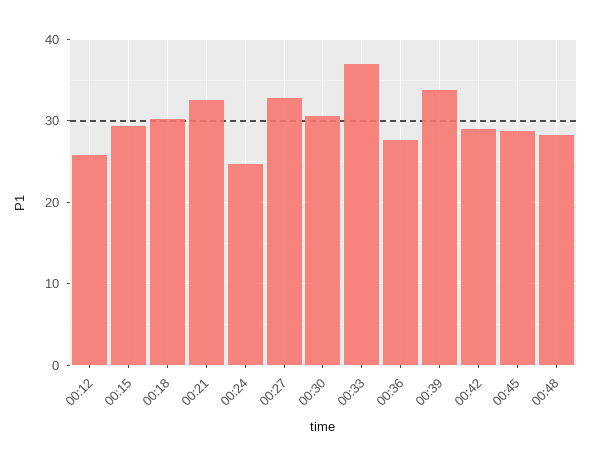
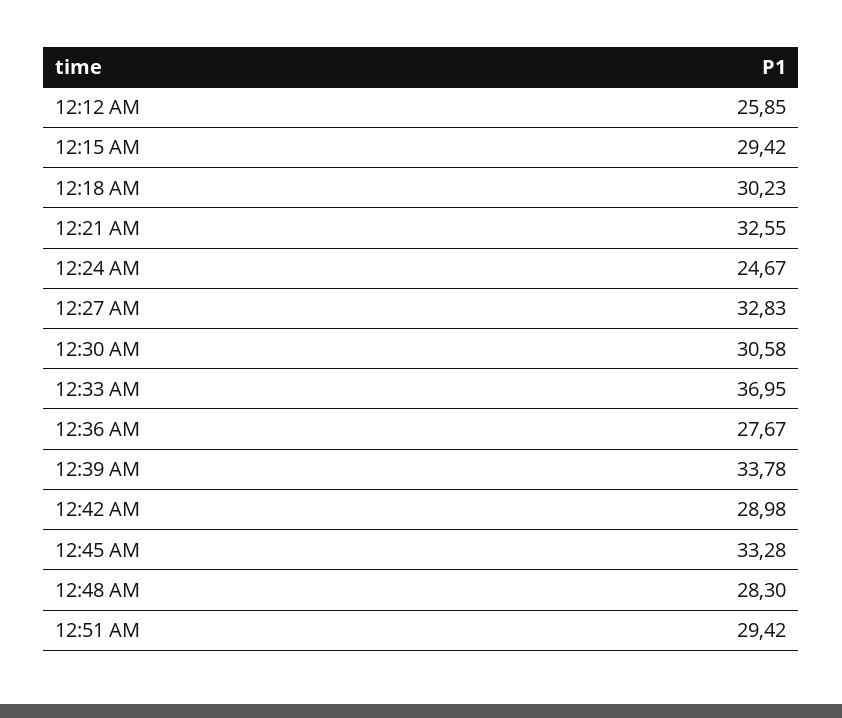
00:45: 29 -> 33.28
12:51 AM: none -> 29.42

